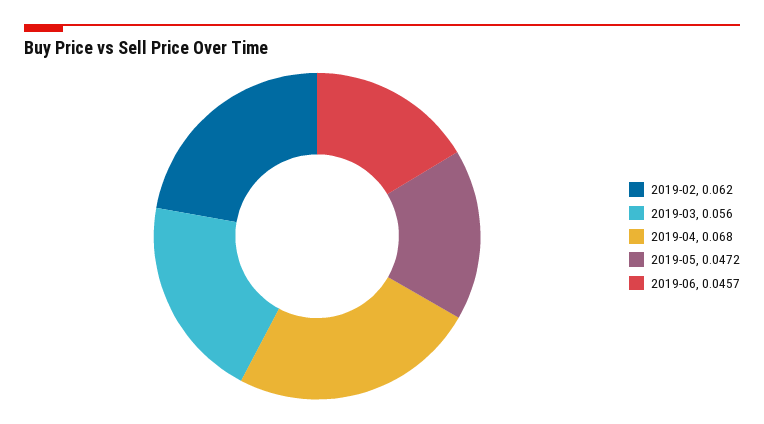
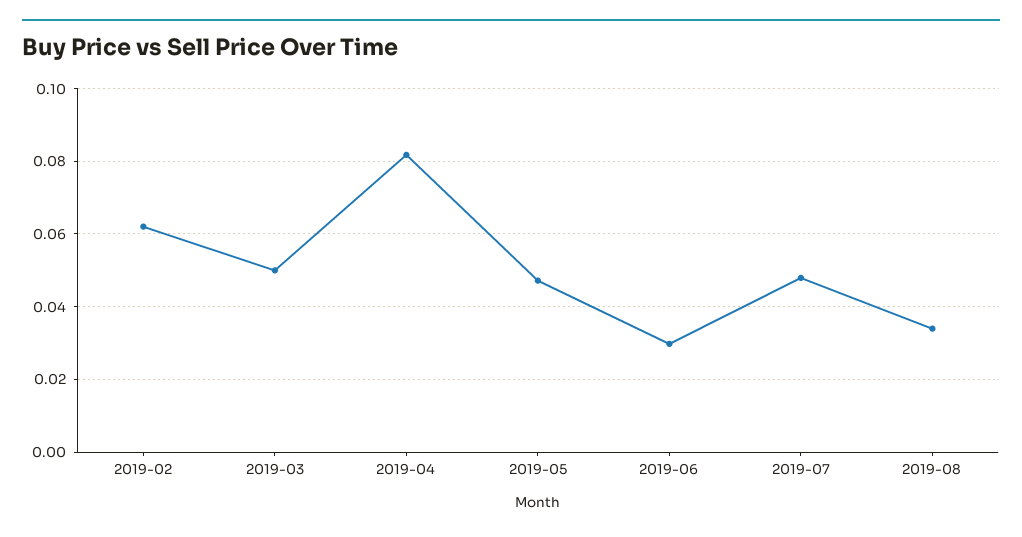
2019-03: 0.056 -> 0.05
2019-04: 0.068 -> 0.082
2019-06: 0.0457 -> 0.03
2019-07: none -> 0.048
2019-08: none -> 0.034

